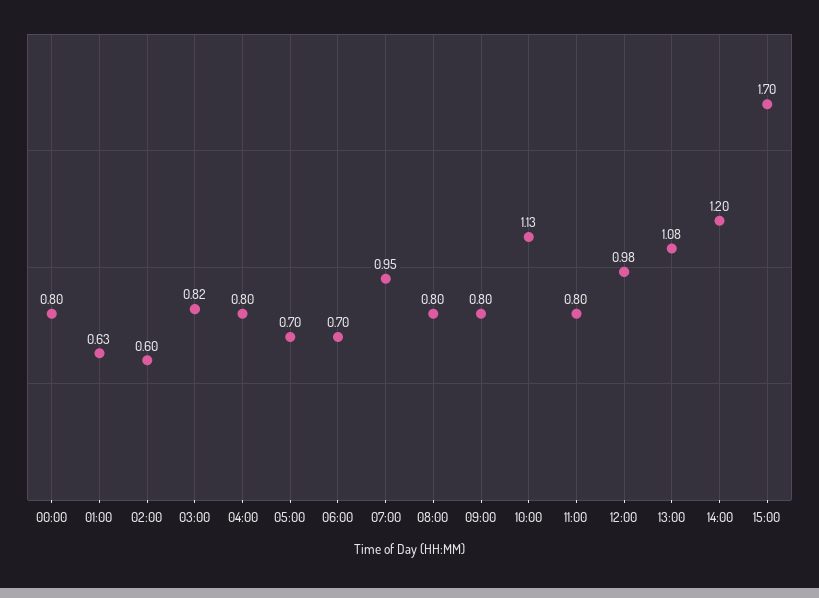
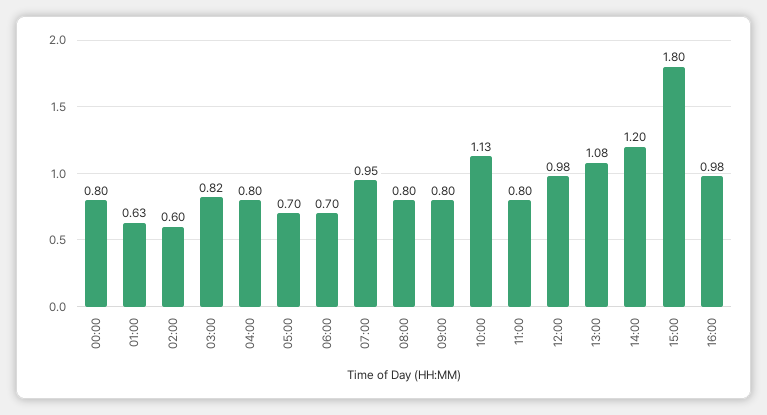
15:00: 1.7 -> 1.8
16:00: none -> 0.98

